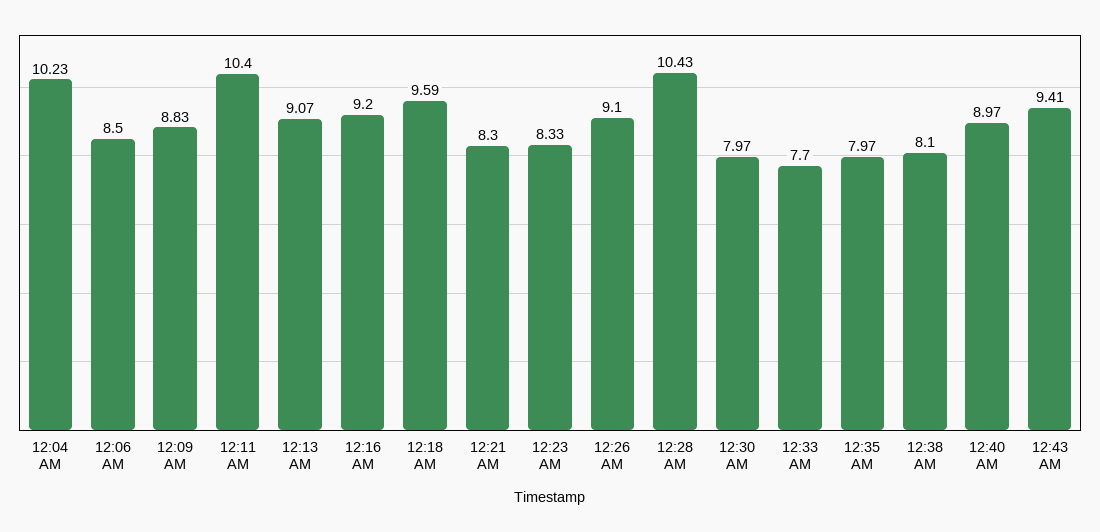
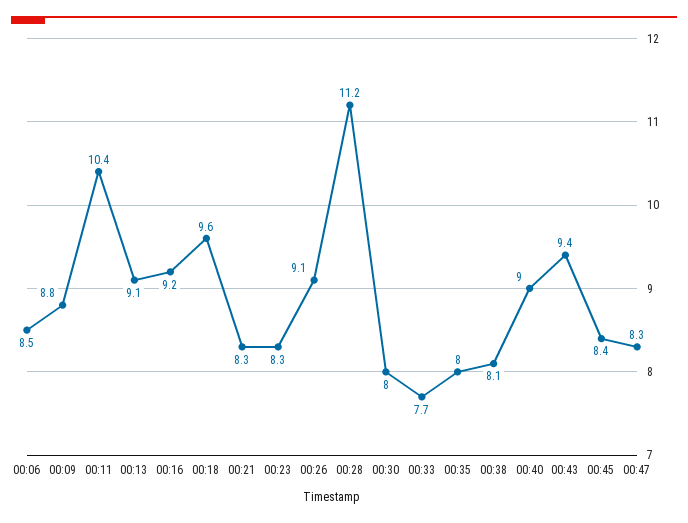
12:04 AM: 10.23 -> none
12:28 AM: 10.43 -> 11.2
00:45: none -> 8.4
00:47: none -> 8.3

